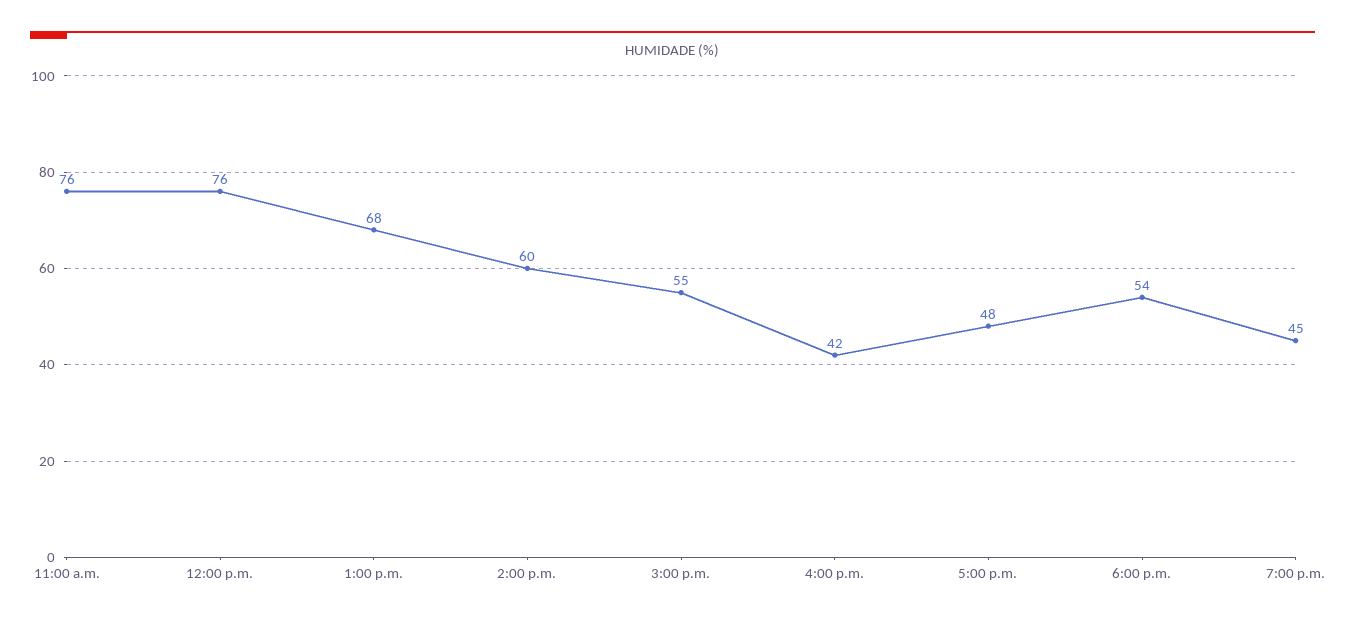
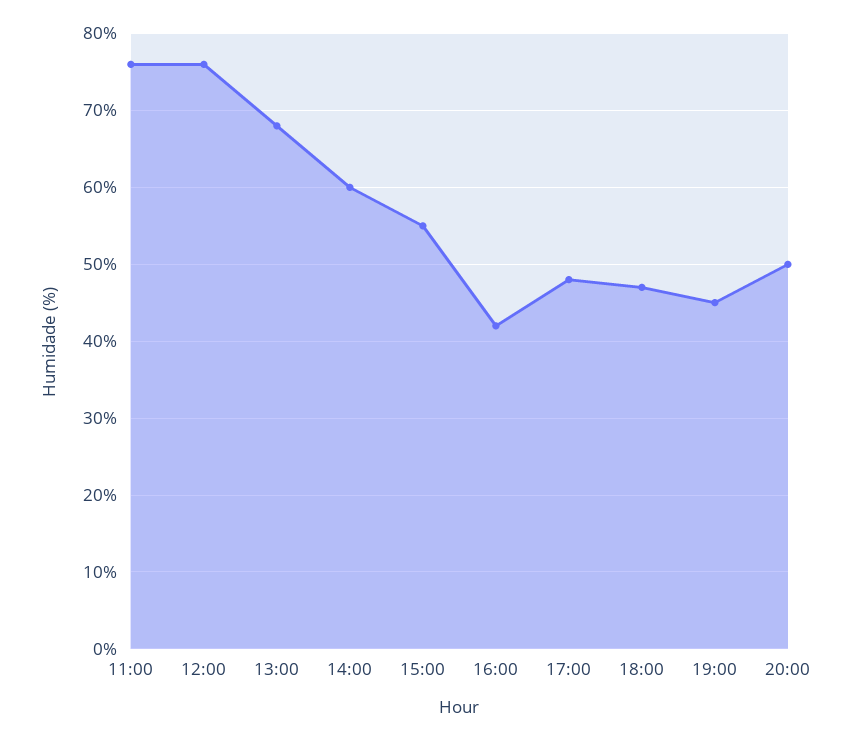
6:00 p.m.: 54 -> 47
20:00: none -> 50

